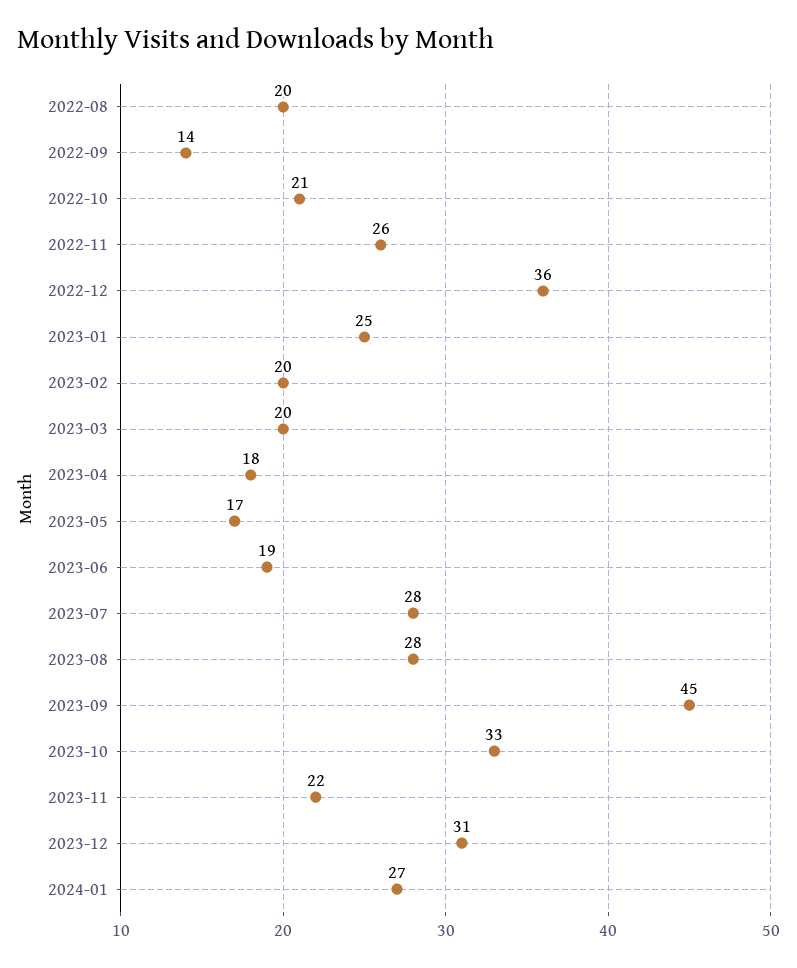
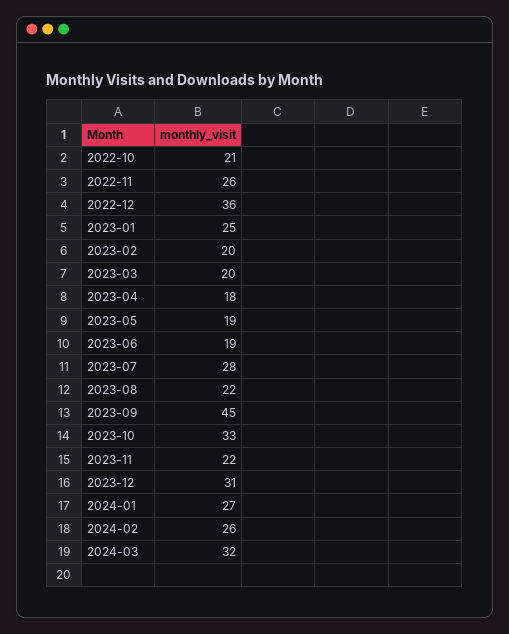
2022-08: 20 -> none
2022-09: 14 -> none
2023-05: 17 -> 19
2023-08: 28 -> 22
2024-02: none -> 26
2024-03: none -> 32

